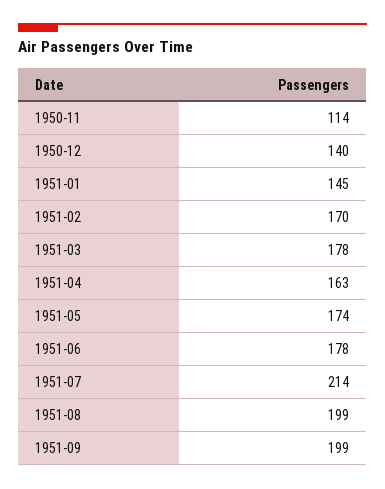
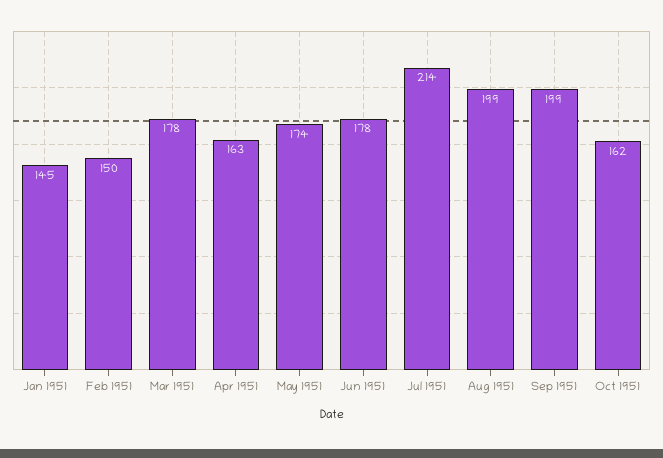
1950-11: 114 -> none
1950-12: 140 -> none
1951-02: 170 -> 150
Oct 1951: none -> 162

